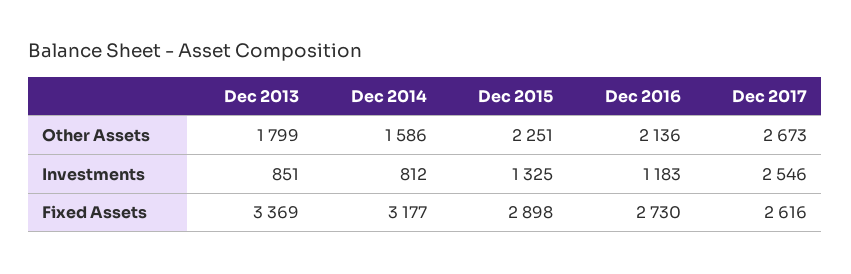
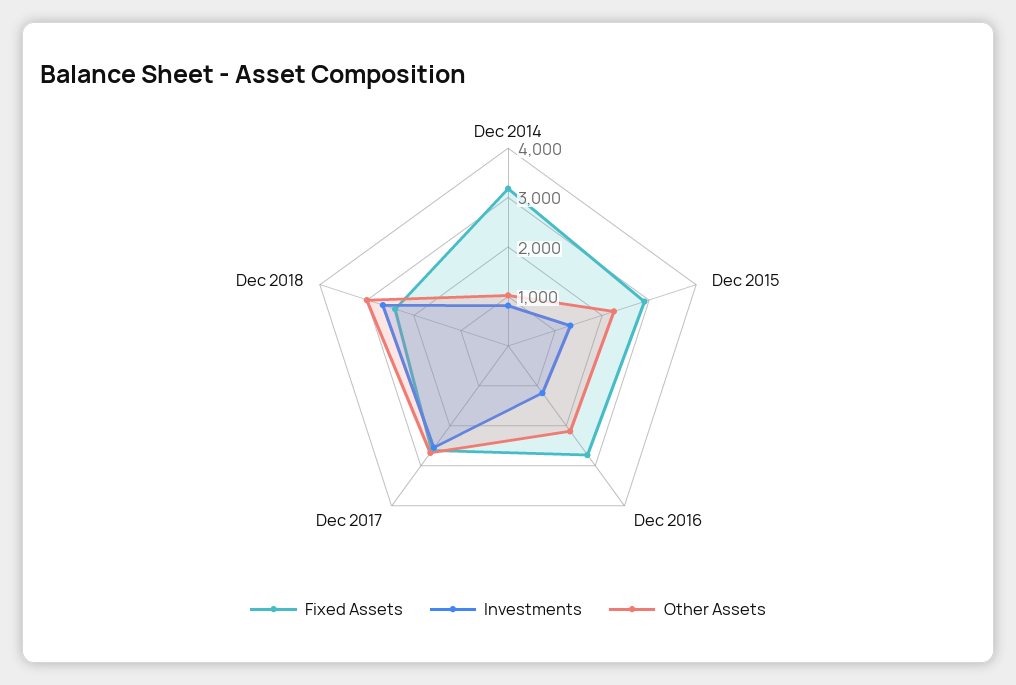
Other Assets, Dec 2013: 1799 -> none
Other Assets, Dec 2014: 1586 -> 1000
Investments, Dec 2013: 851 -> none
Fixed Assets, Dec 2013: 3369 -> none
Fixed Assets, Dec 2018: none -> 2400
Investments, Dec 2018: none -> 2600
Other Assets, Dec 2018: none -> 3000

